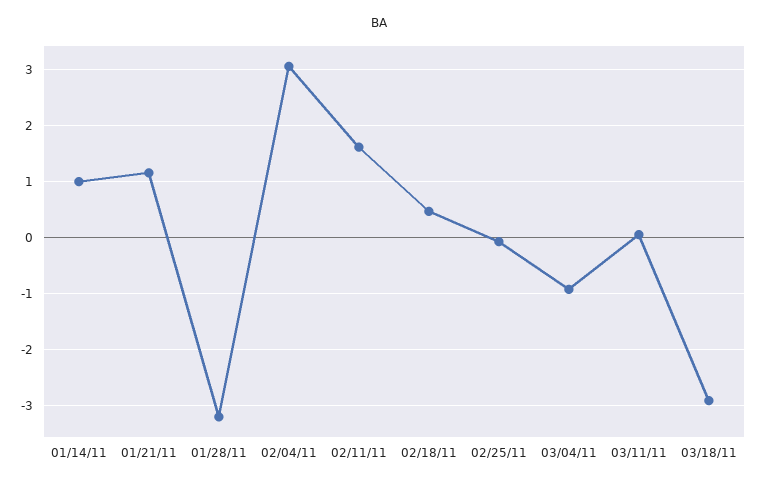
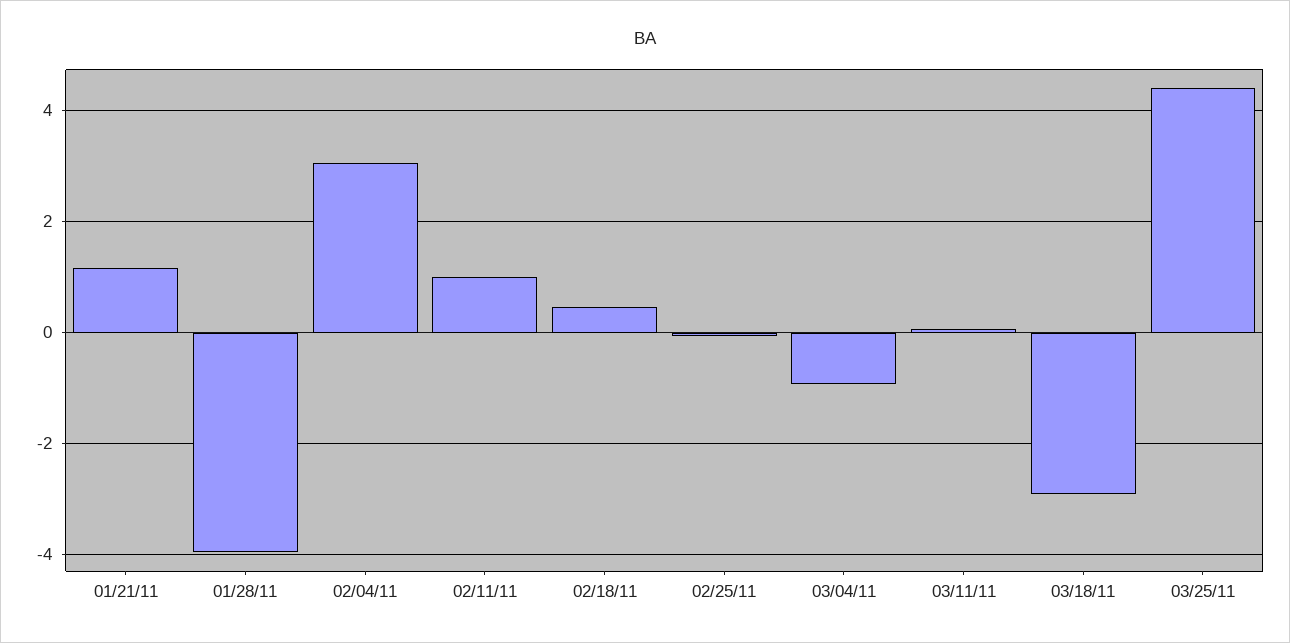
01/14/11: 1 -> none
01/28/11: -3.2 -> -4
02/11/11: 1.6 -> 1
03/25/11: none -> 4.4

